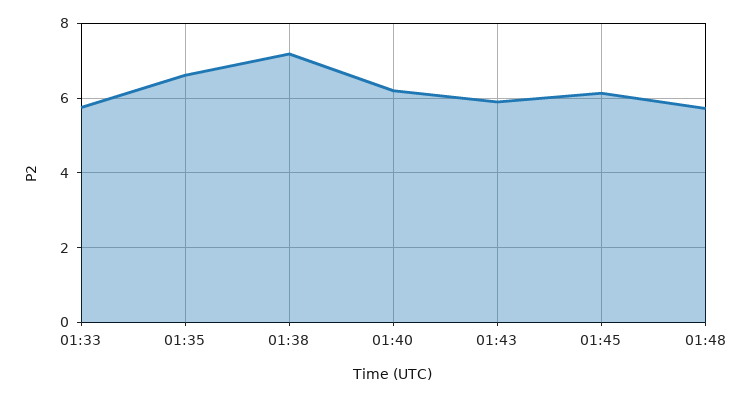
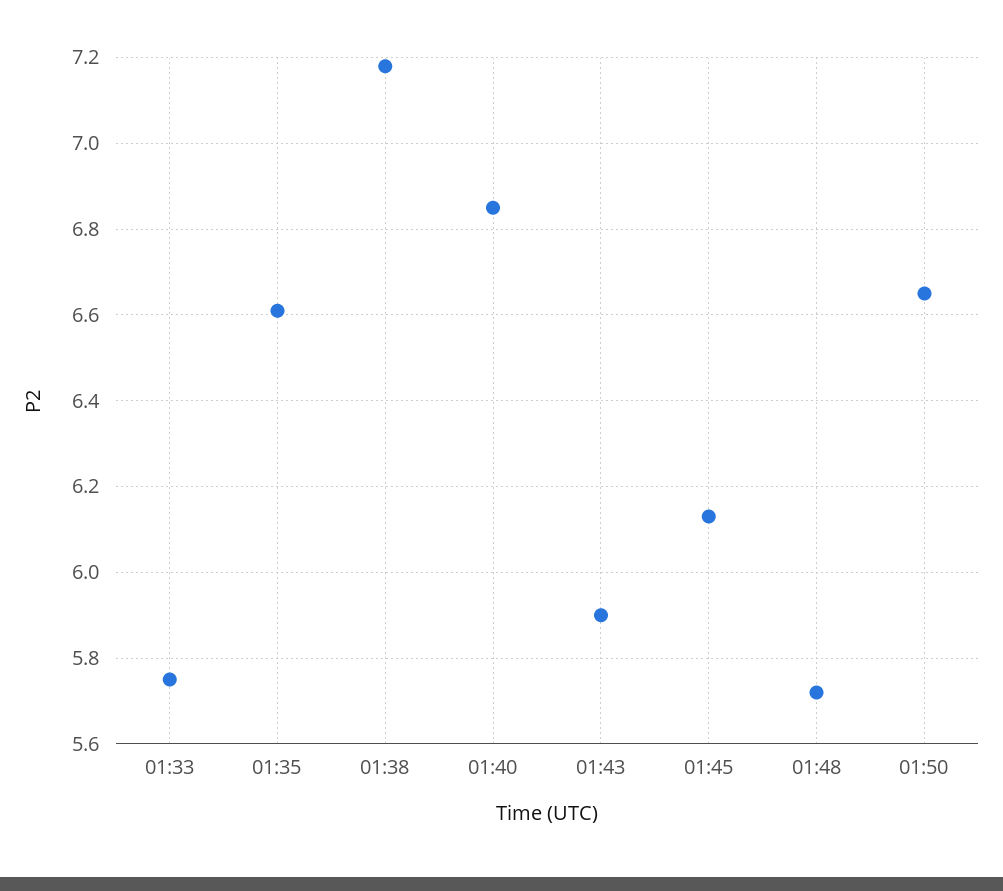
01:40: 6.2 -> 6.85
01:50: none -> 6.65

